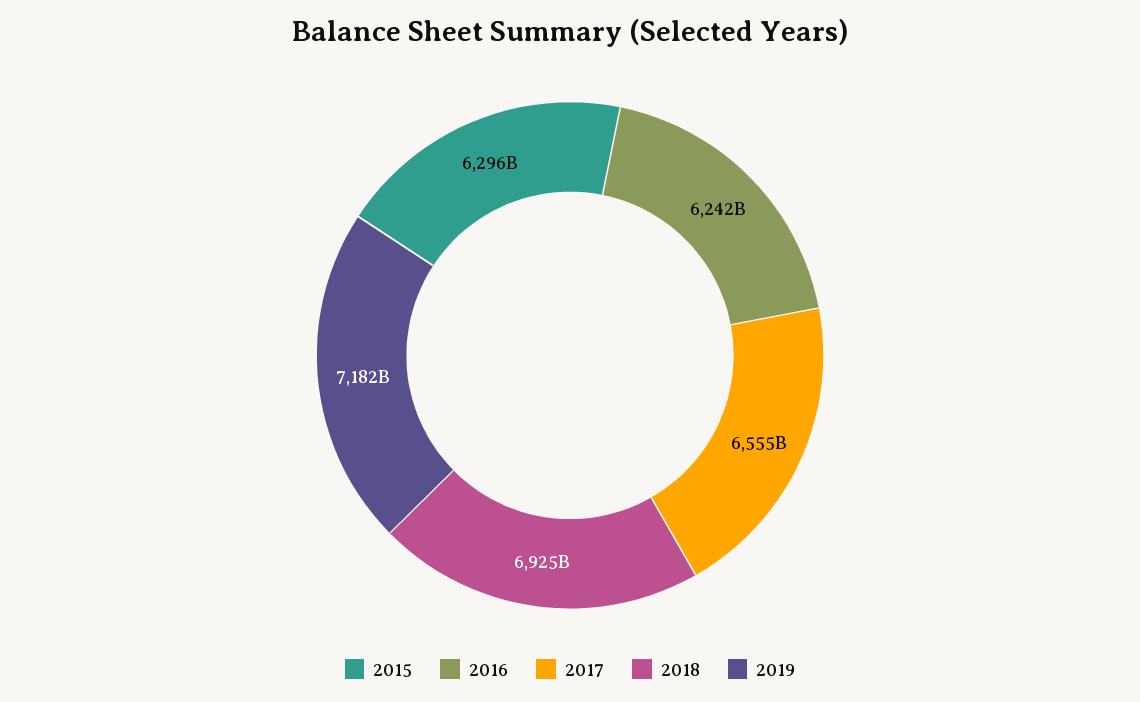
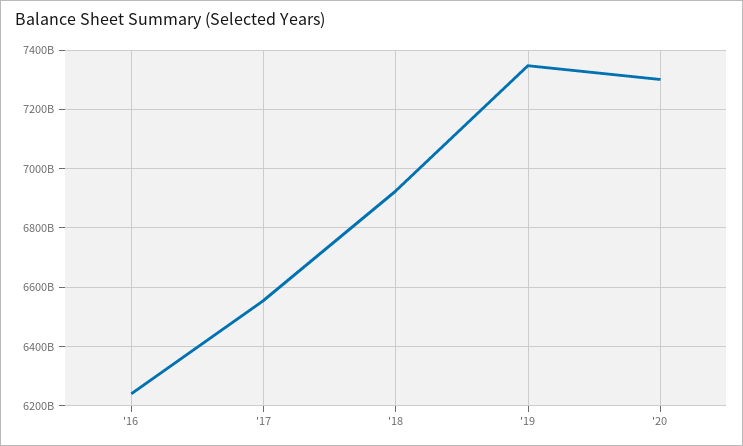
2015: 6296000000000 -> none
2019: 7182000000000 -> 7350000000000
'20: none -> 7300000000000

